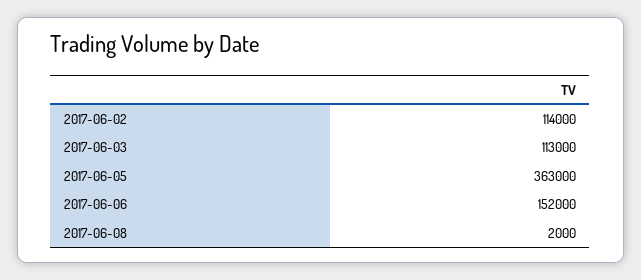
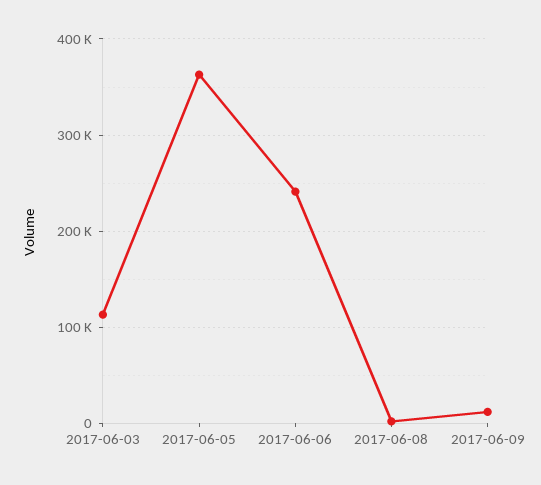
2017-06-02: 114000 -> none
2017-06-06: 152000 -> 240000
2017-06-09: none -> 10000

